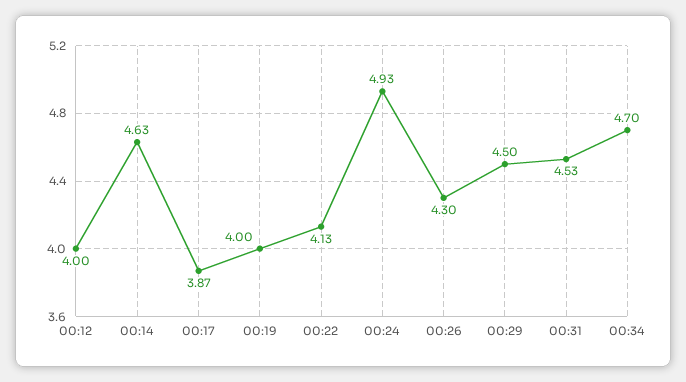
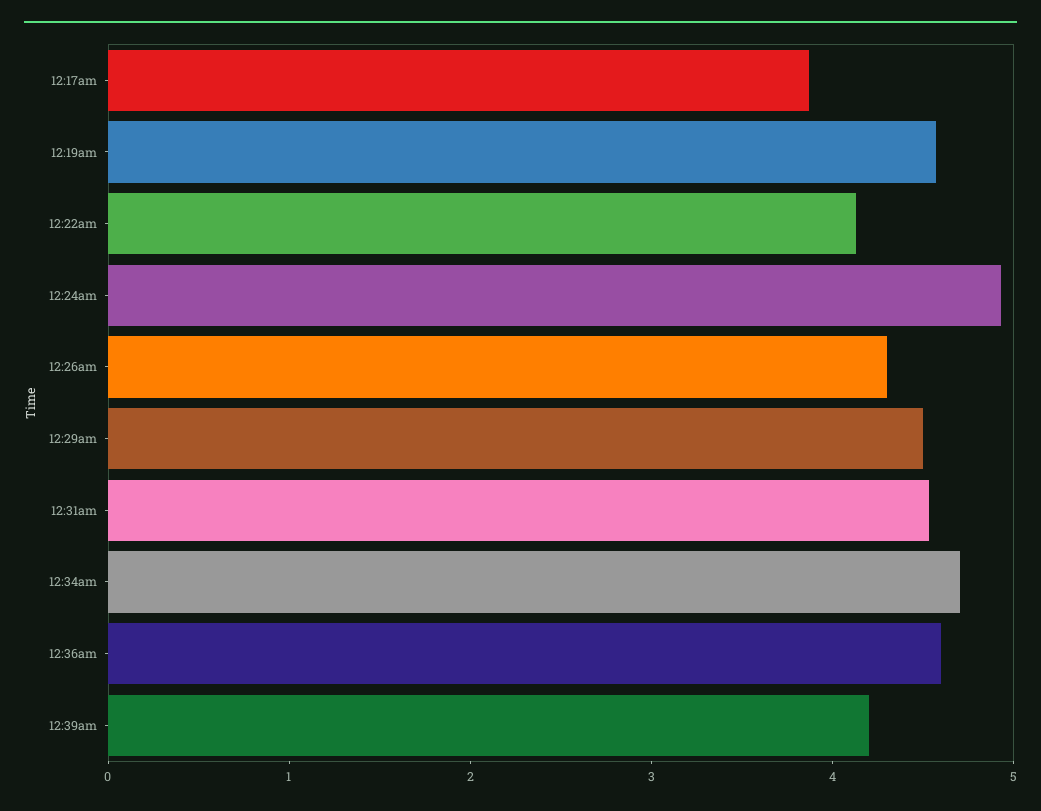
00:12: 4 -> none
00:14: 4.63 -> none
00:19: 4 -> 4.6
12:36am: none -> 4.6
12:39am: none -> 4.2

